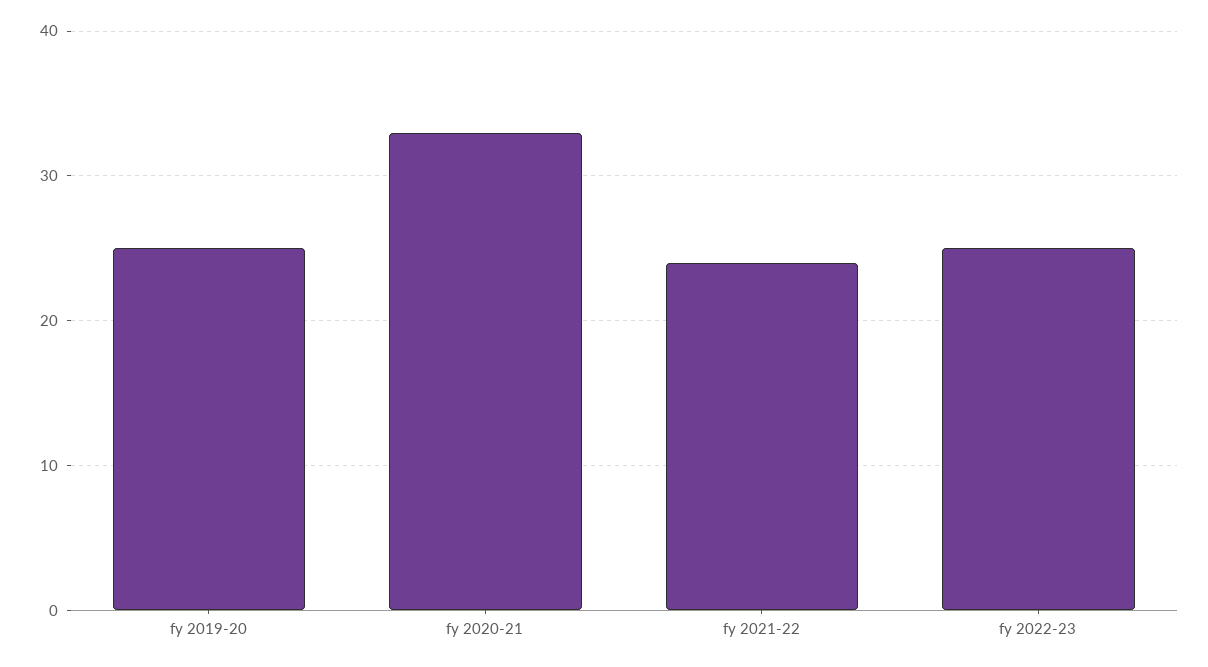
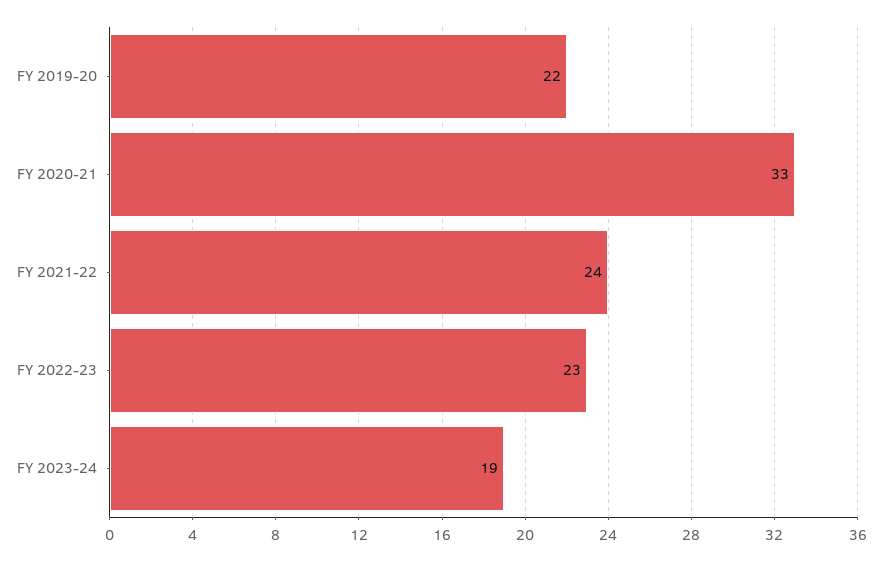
fy 2019-20: 25 -> 22
fy 2022-23: 25 -> 23
FY 2023-24: none -> 19

